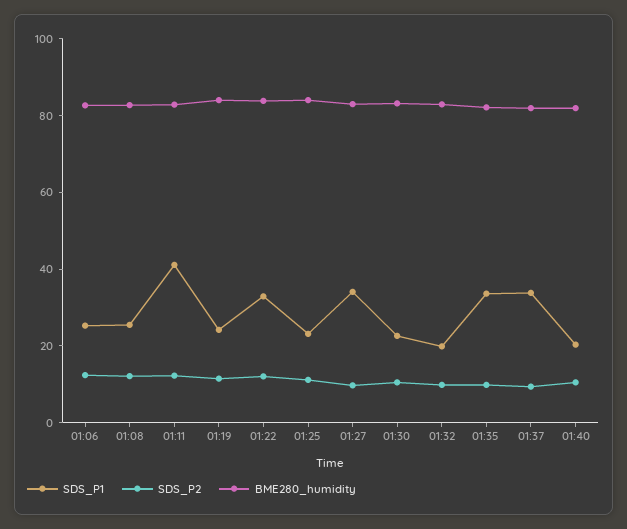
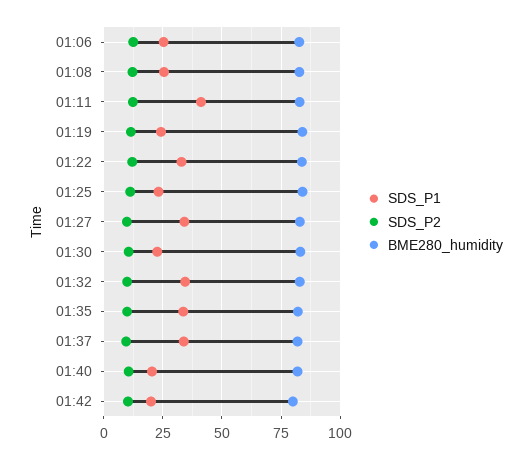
SDS_P1, 01:32: 20 -> 35
SDS_P1, 01:42: none -> 20
SDS_P2, 01:42: none -> 10
BME280_humidity, 01:42: none -> 80

